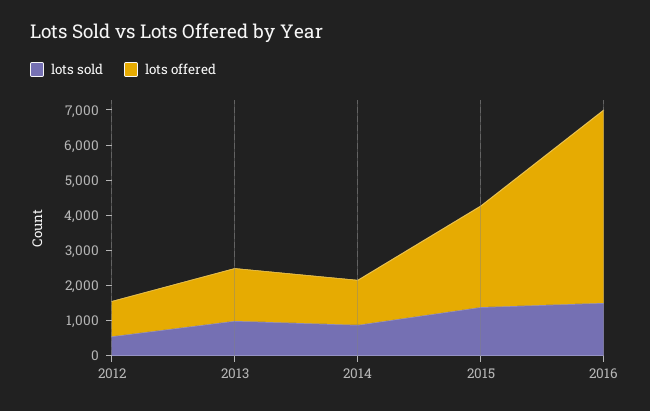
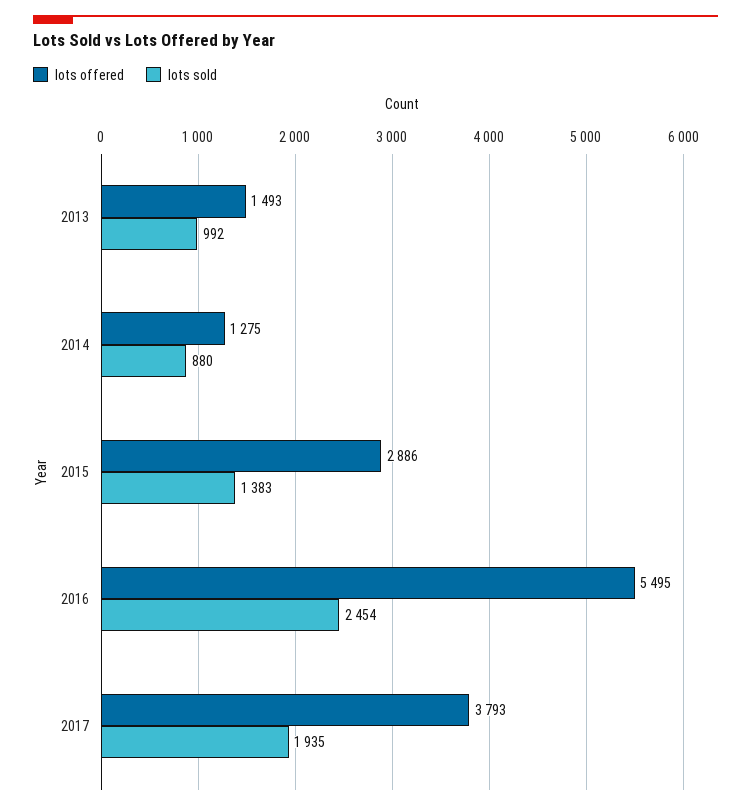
lots sold, 2012: 500 -> none
lots offered, 2012: 1000 -> none
lots sold, 2016: 1500 -> 2454
lots offered, 2017: none -> 3793
lots sold, 2017: none -> 1935

